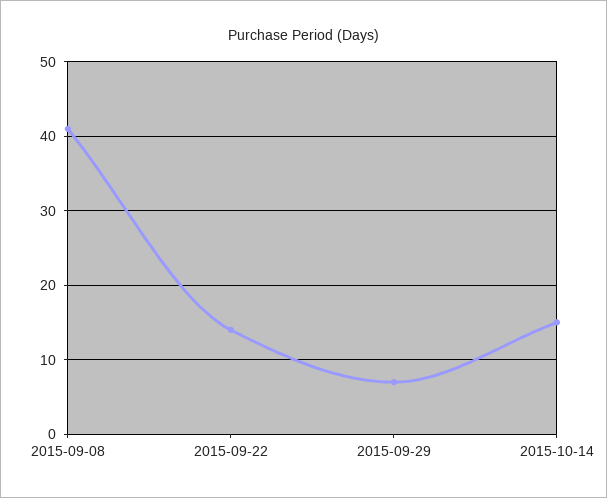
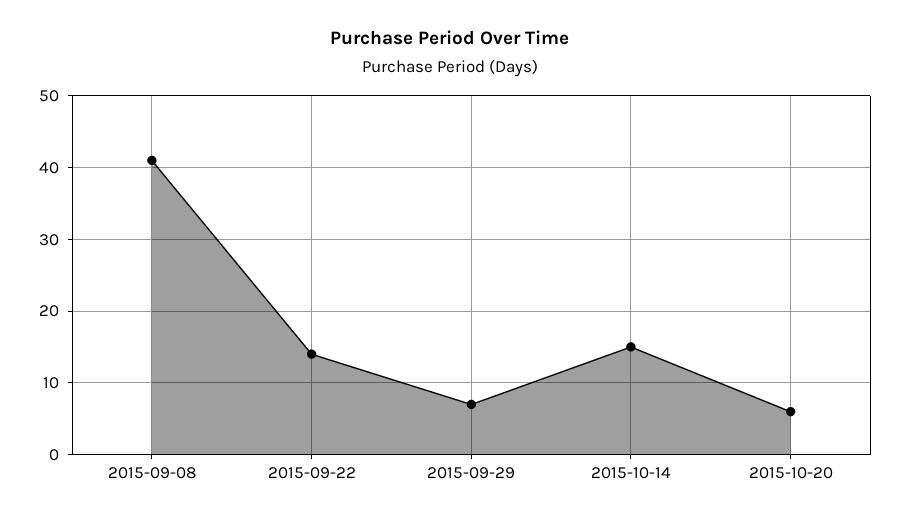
2015-10-20: none -> 6

